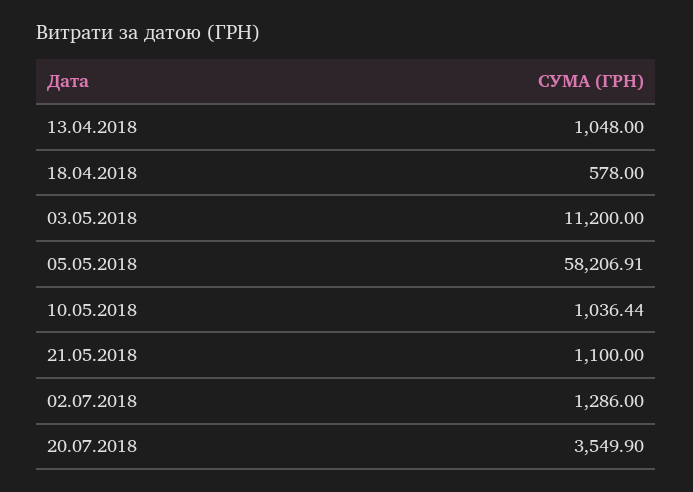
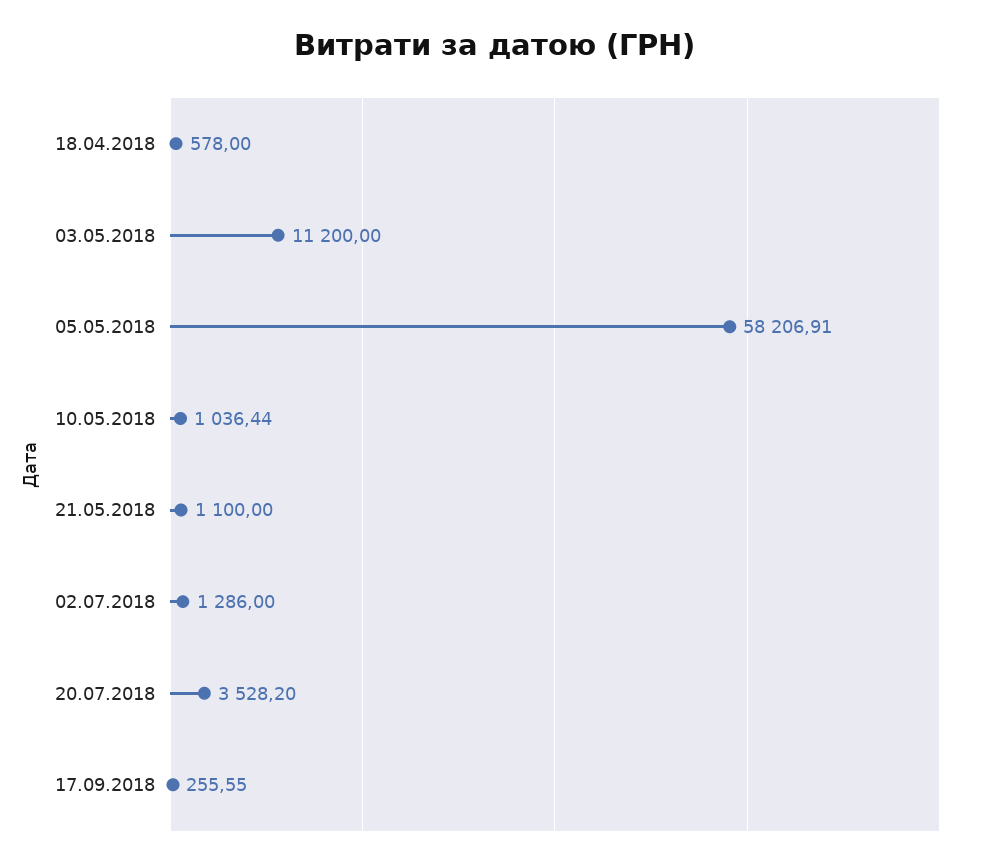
13.04.2018: 1048 -> none
20.07.2018: 3549.9 -> 3528.2
17.09.2018: none -> 255.55

